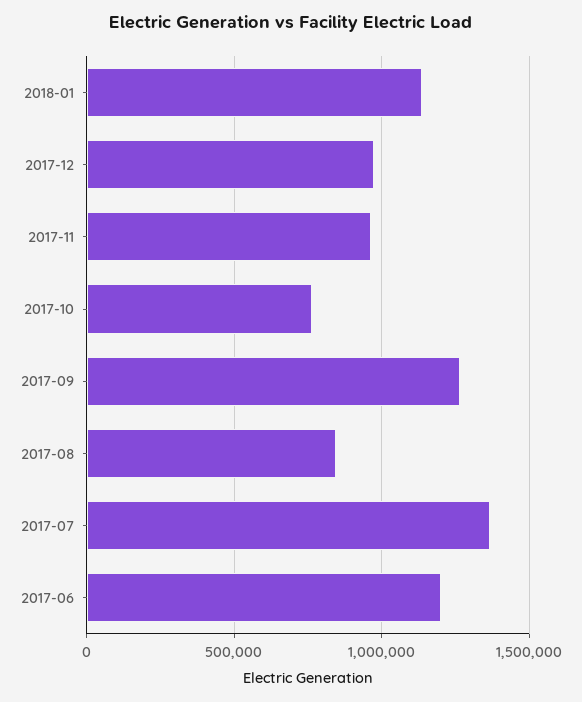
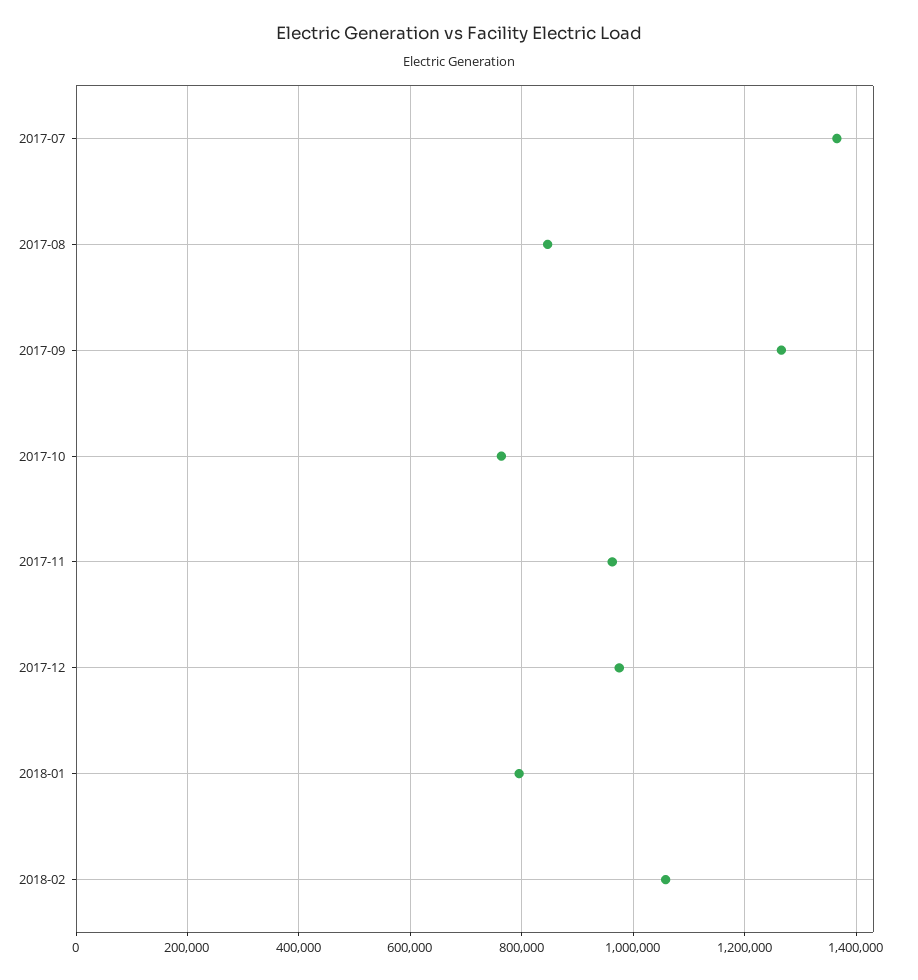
2018-01: 1150000 -> 800000
2017-06: 1200000 -> none
2018-02: none -> 1060000

